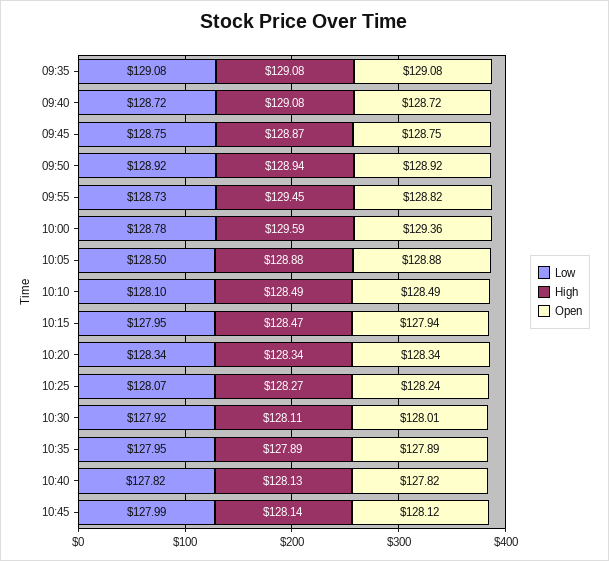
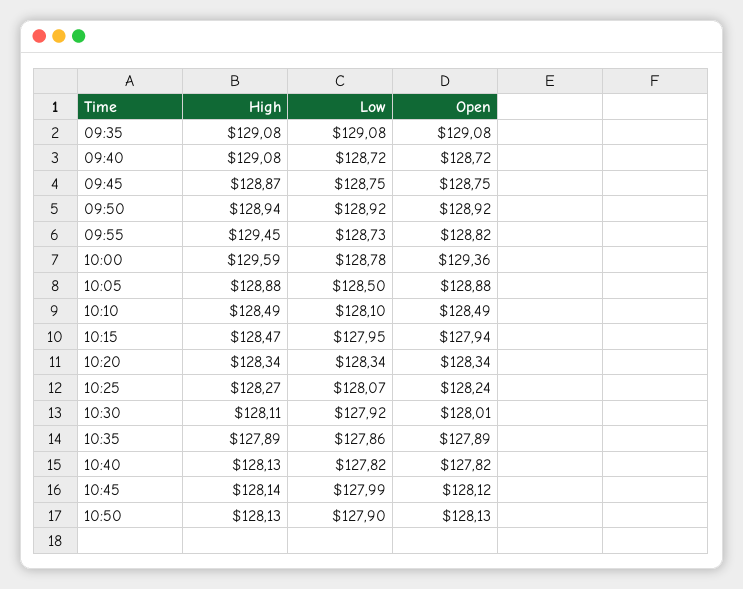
Low, 10:35: 127.95 -> 127.86
High, 10:50: none -> 128.13
Low, 10:50: none -> 127.9
Open, 10:50: none -> 128.13

